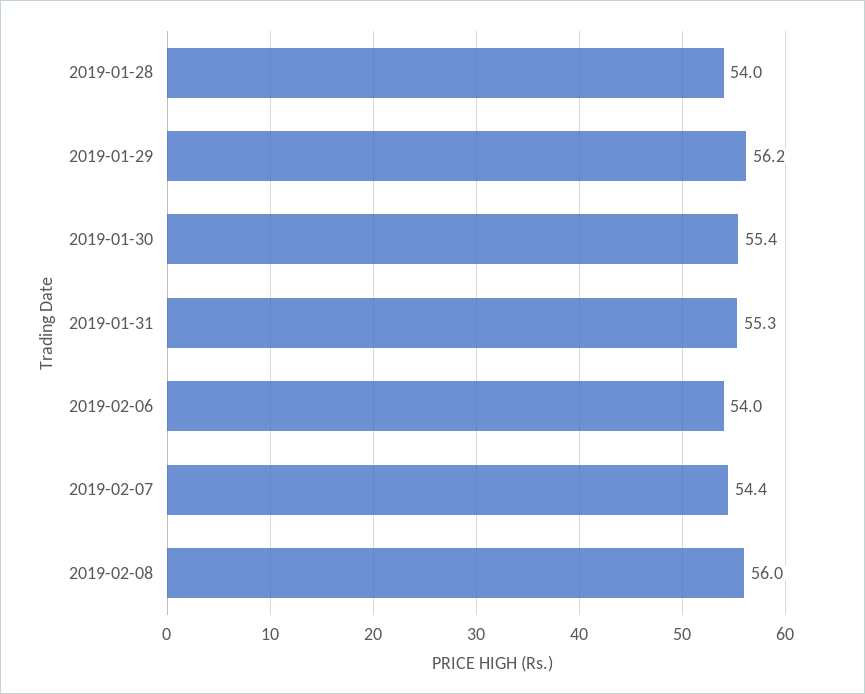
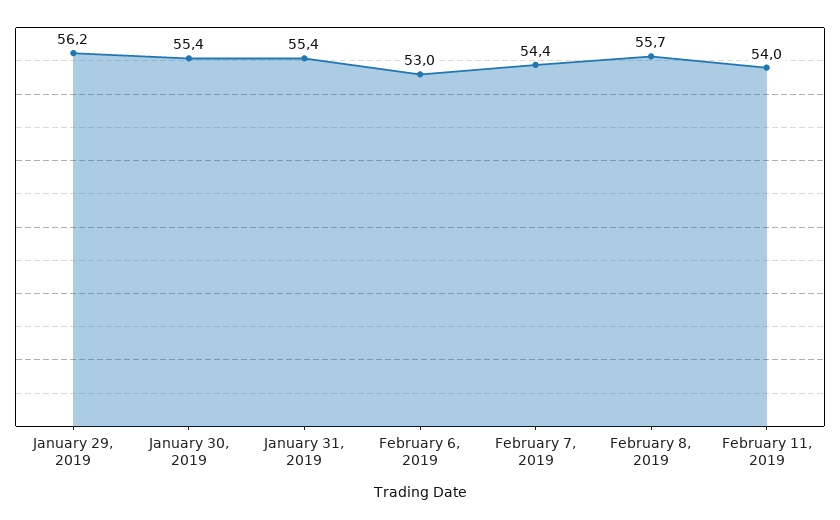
2019-01-28: 54 -> none
2019-01-31: 55.3 -> 55.4
2019-02-06: 54 -> 53
2019-02-08: 56 -> 55.7
February 11, 2019: none -> 54

